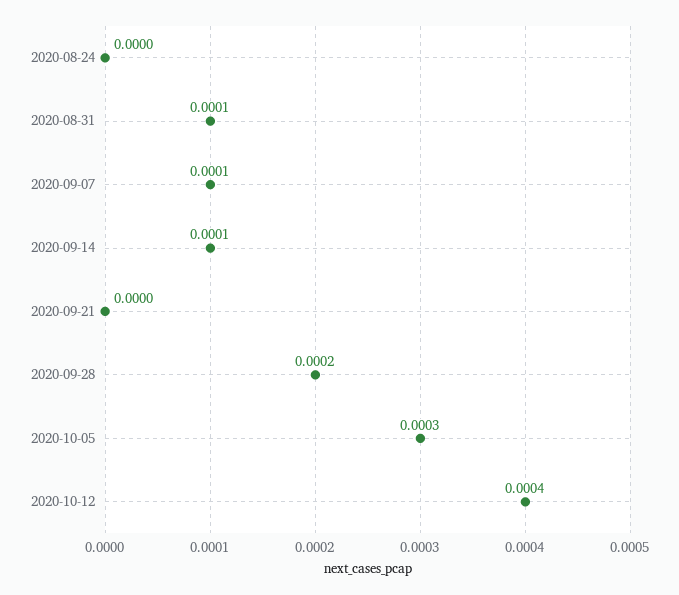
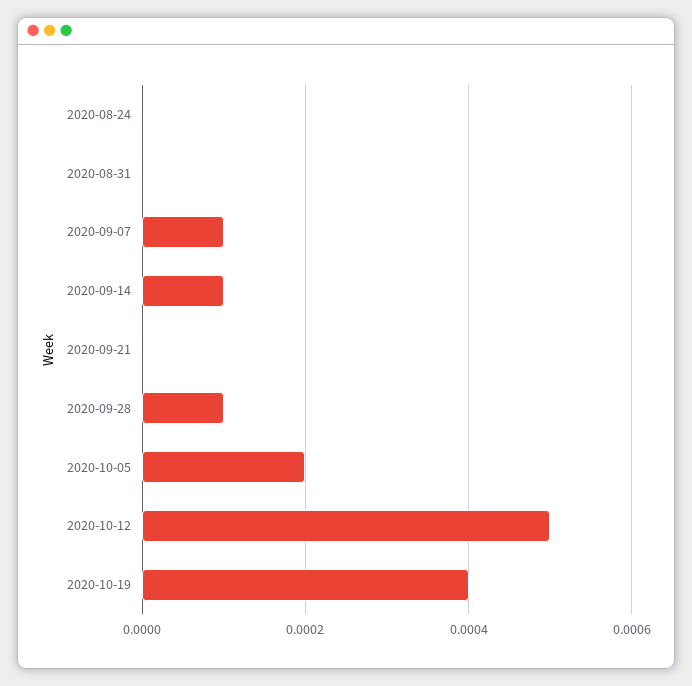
2020-08-31: 0.0001 -> 0
2020-09-28: 0.0002 -> 0.0001
2020-10-05: 0.0003 -> 0.0002
2020-10-12: 0.0004 -> 0.0005
2020-10-19: none -> 0.0004

